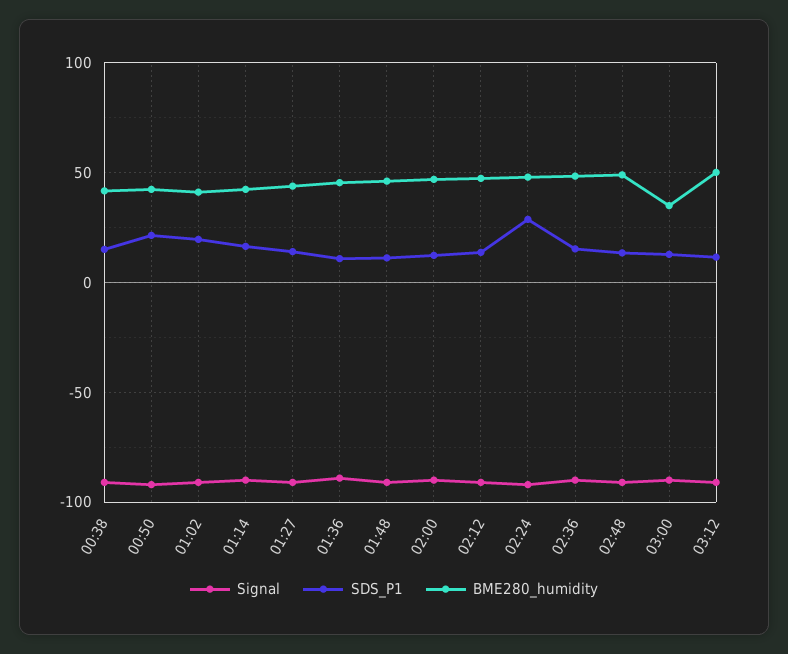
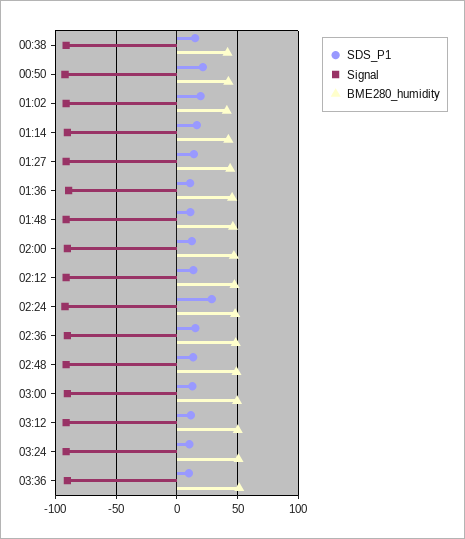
BME280_humidity, 03:00: 35 -> 50
SDS_P1, 03:24: none -> 10
Signal, 03:24: none -> -90
BME280_humidity, 03:24: none -> 50
SDS_P1, 03:36: none -> 10
Signal, 03:36: none -> -90
BME280_humidity, 03:36: none -> 50

